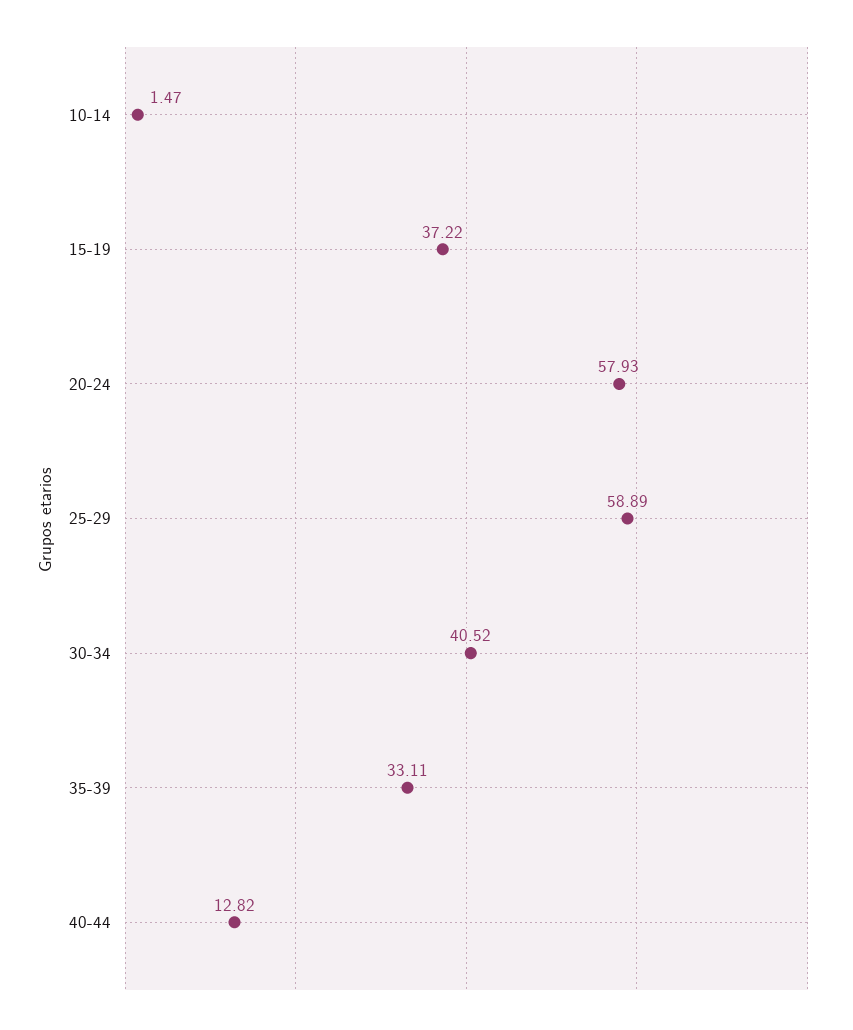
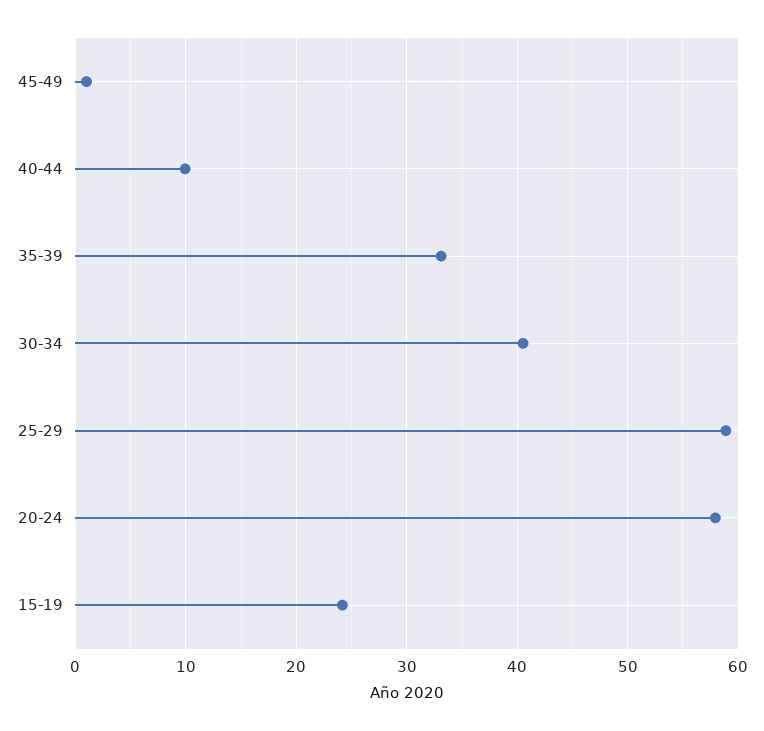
10-14: 1.47 -> none
15-19: 37.22 -> 24
40-44: 12.82 -> 10
45-49: none -> 1

